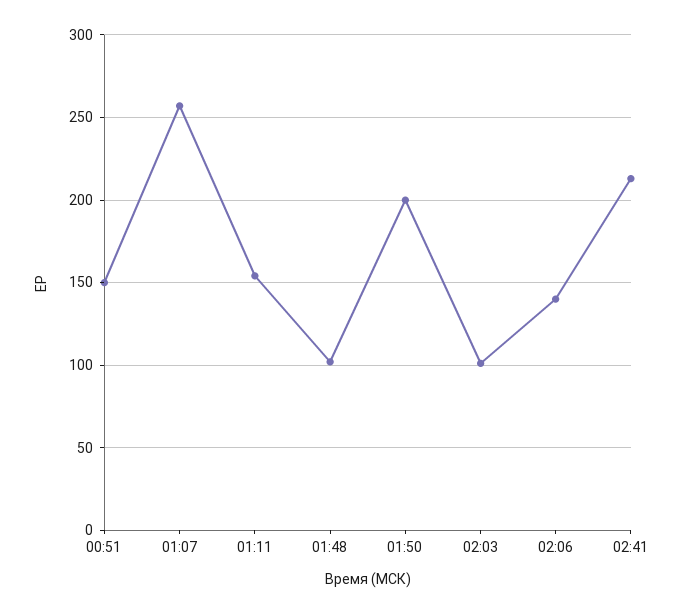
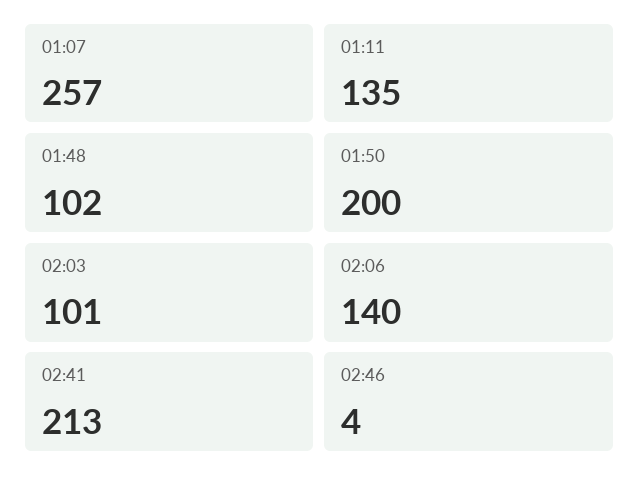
00:51: 150 -> none
01:11: 155 -> 135
02:46: none -> 4

